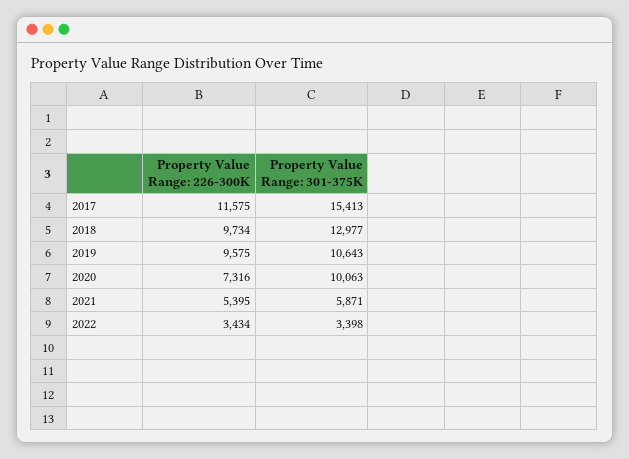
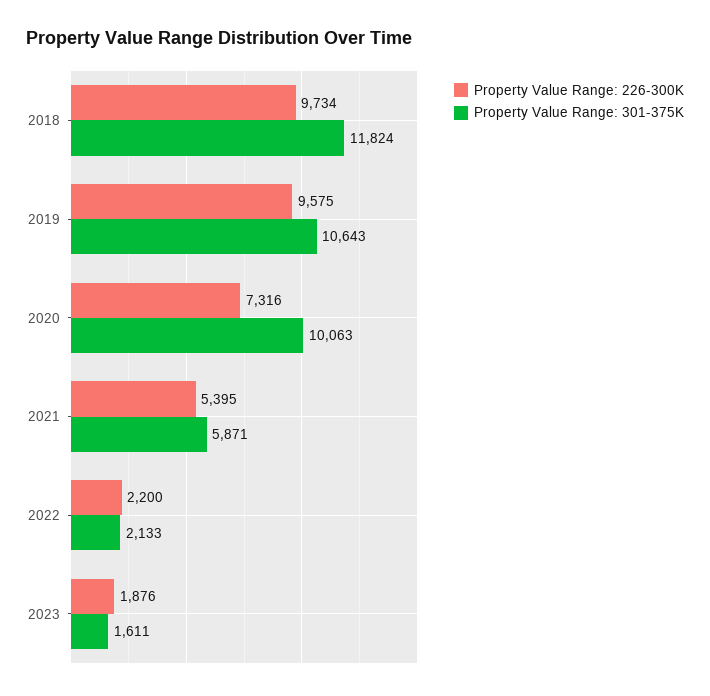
Property Value Range: 226-300K, 2017: 11575 -> none
Property Value Range: 301-375K, 2017: 15413 -> none
Property Value Range: 301-375K, 2018: 12977 -> 11824
Property Value Range: 226-300K, 2022: 3434 -> 2200
Property Value Range: 301-375K, 2022: 3398 -> 2133
Property Value Range: 226-300K, 2023: none -> 1876
Property Value Range: 301-375K, 2023: none -> 1611

